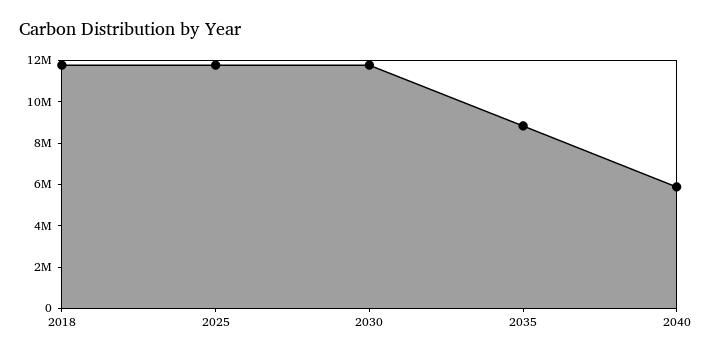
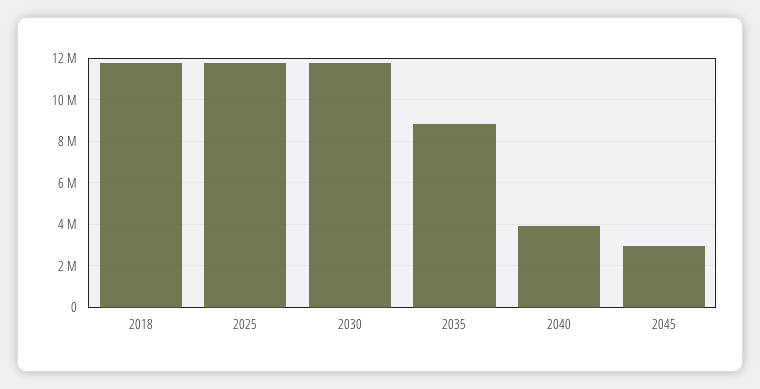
2040: 6000000 -> 4000000
2045: none -> 3000000

